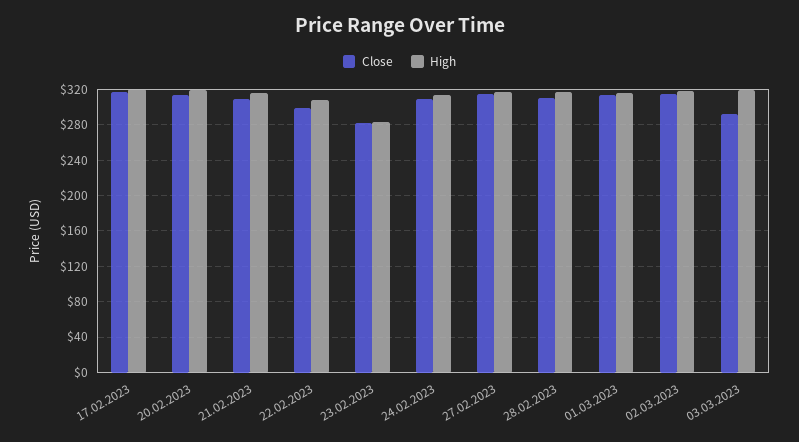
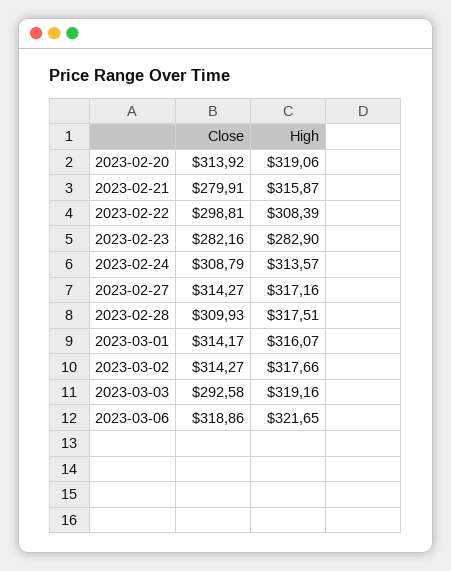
Close, 17.02.2023: 320 -> none
High, 17.02.2023: 320 -> none
Close, 21.02.2023: 310 -> 279.91
Close, 2023-03-06: none -> 318.86
High, 2023-03-06: none -> 321.65

